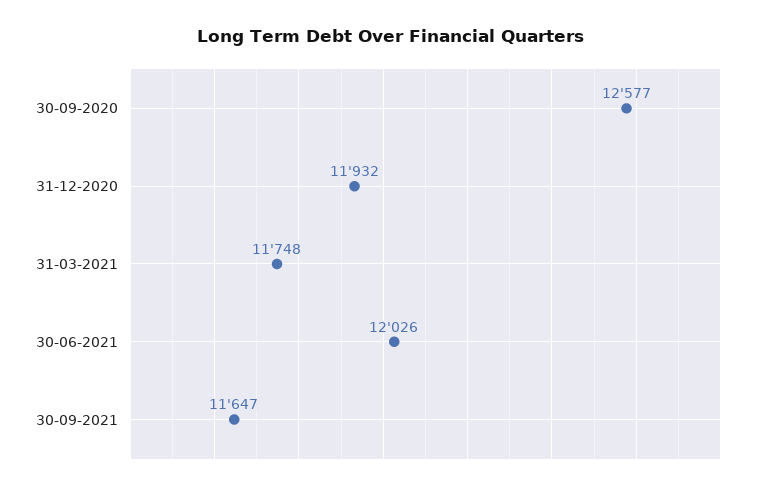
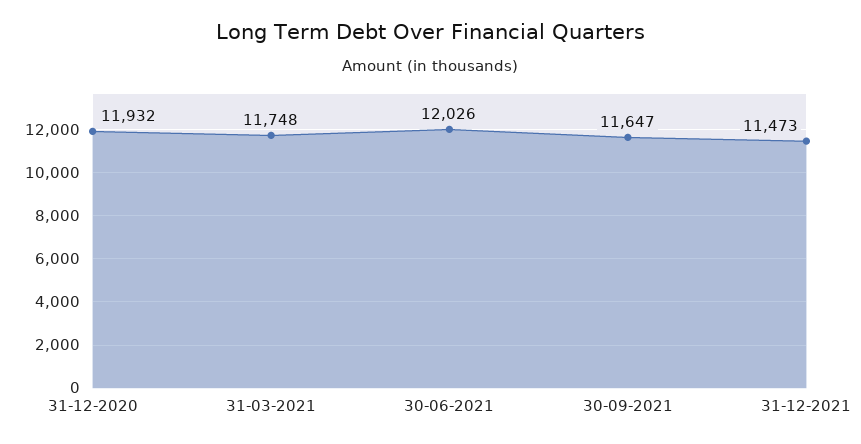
30-09-2020: 12577 -> none
31-12-2021: none -> 11473

